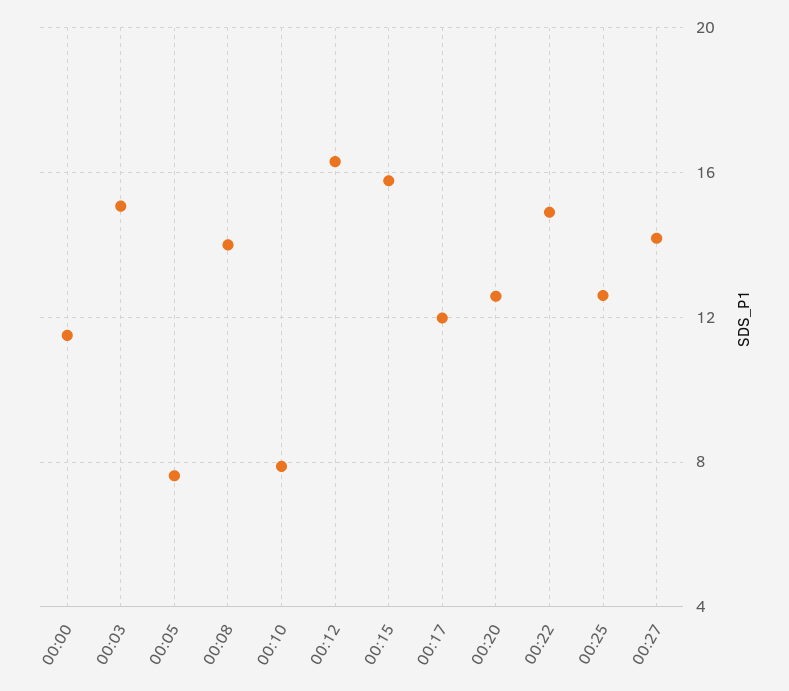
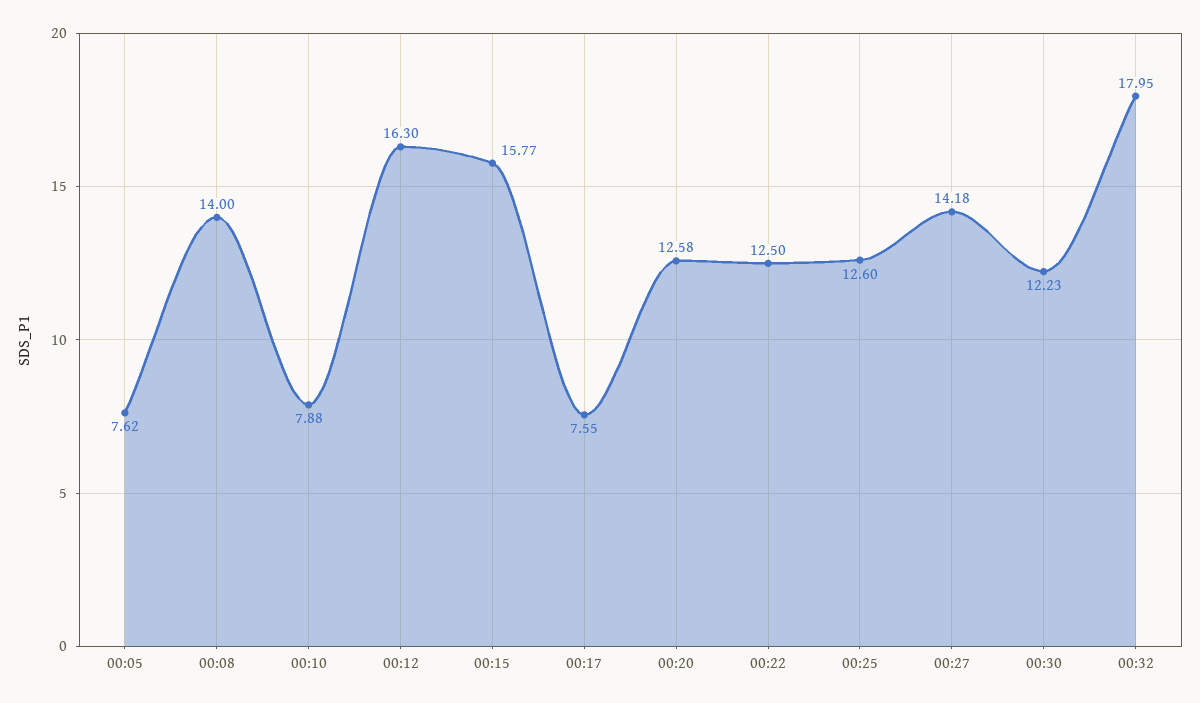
00:00: 11.5 -> none
00:03: 15 -> none
00:17: 12 -> 7.55
00:22: 15 -> 12.5
00:30: none -> 12.23
00:32: none -> 17.95

